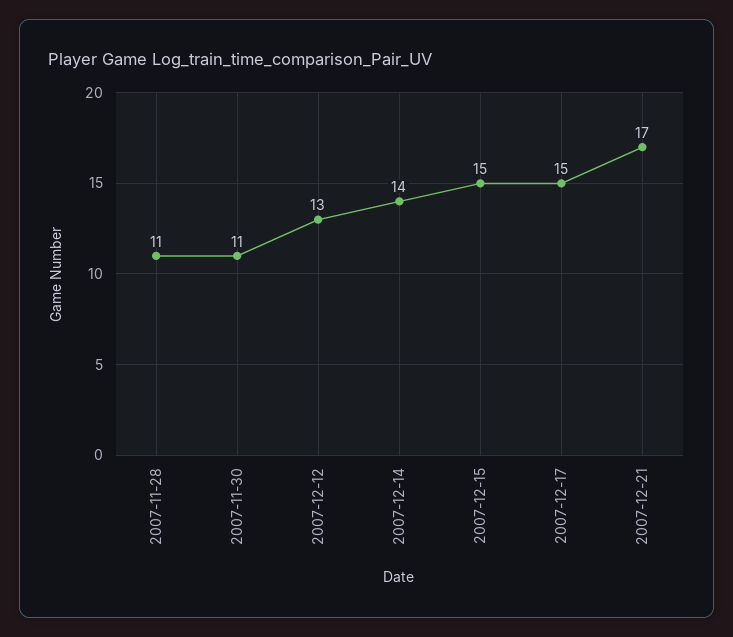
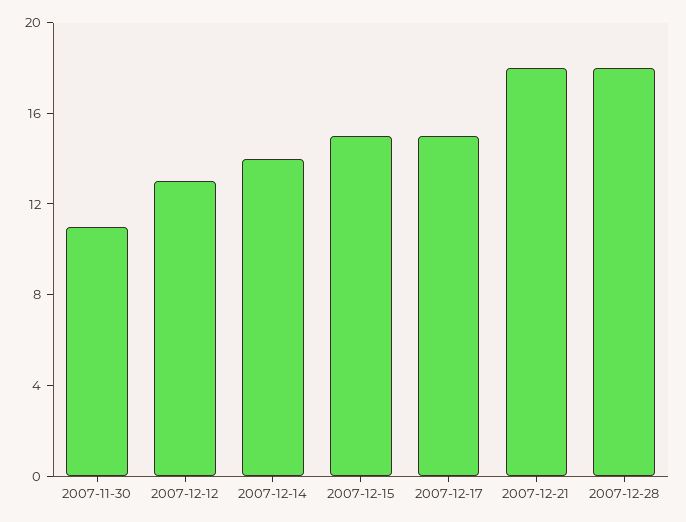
2007-11-28: 11 -> none
2007-12-21: 17 -> 18
2007-12-28: none -> 18

